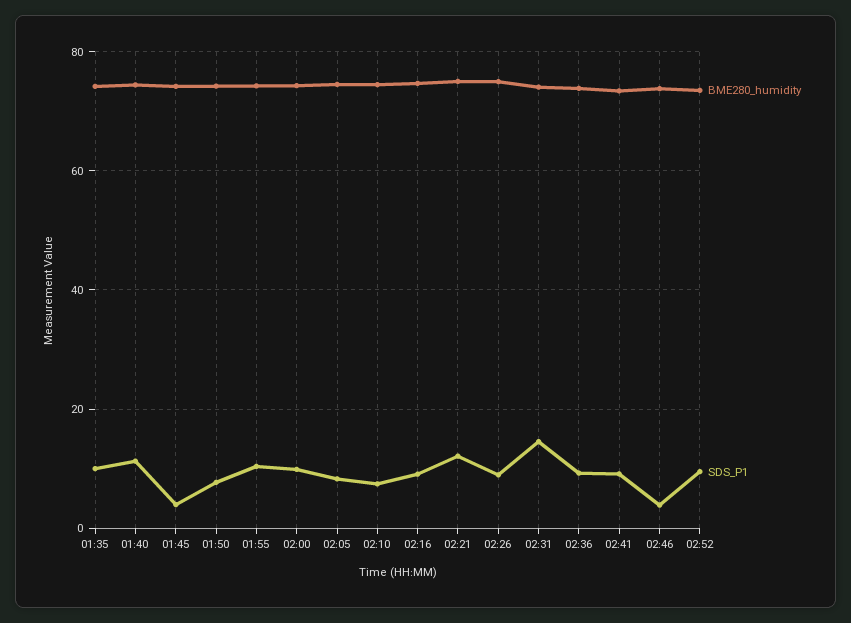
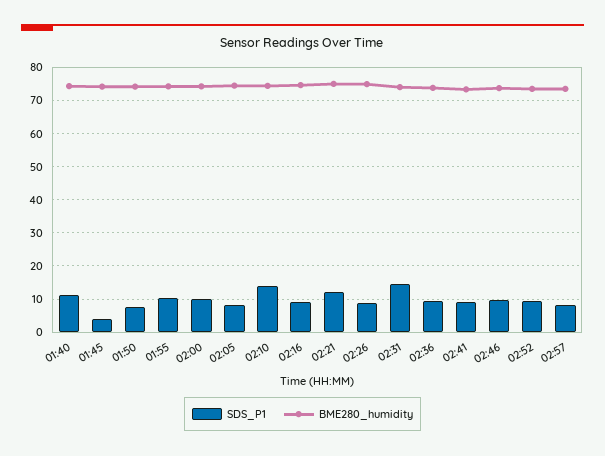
BME280_humidity, 01:35: 74 -> none
SDS_P1, 01:35: 10 -> none
SDS_P1, 02:10: 8 -> 14
SDS_P1, 02:46: 4 -> 10
SDS_P1, 02:57: none -> 8
BME280_humidity, 02:57: none -> 74

